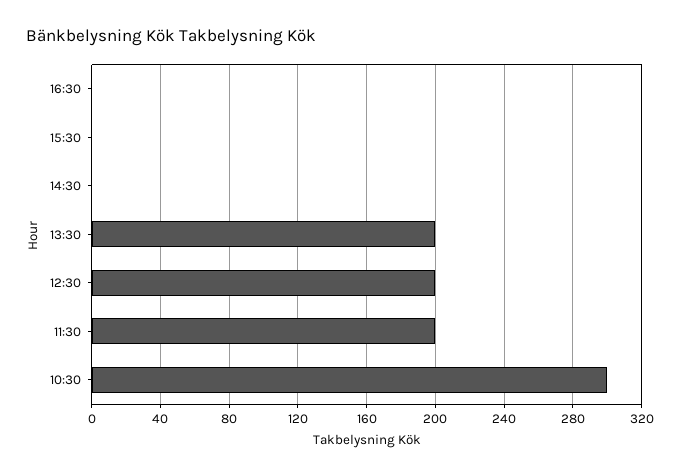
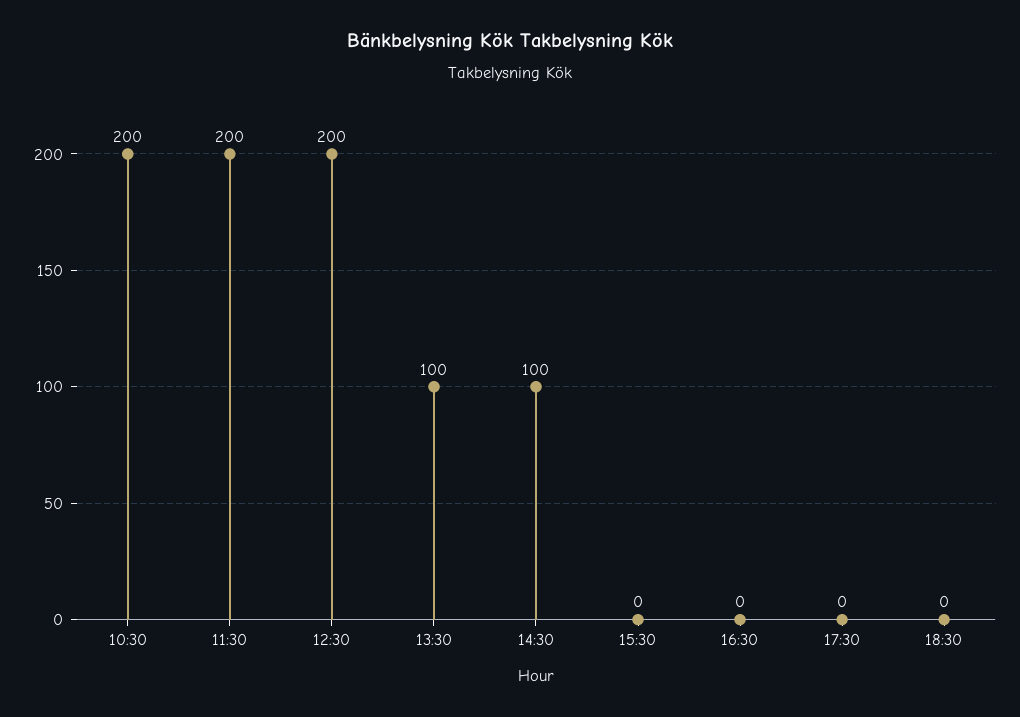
14:30: 0 -> 100
13:30: 200 -> 100
10:30: 300 -> 200
17:30: none -> 0
18:30: none -> 0

